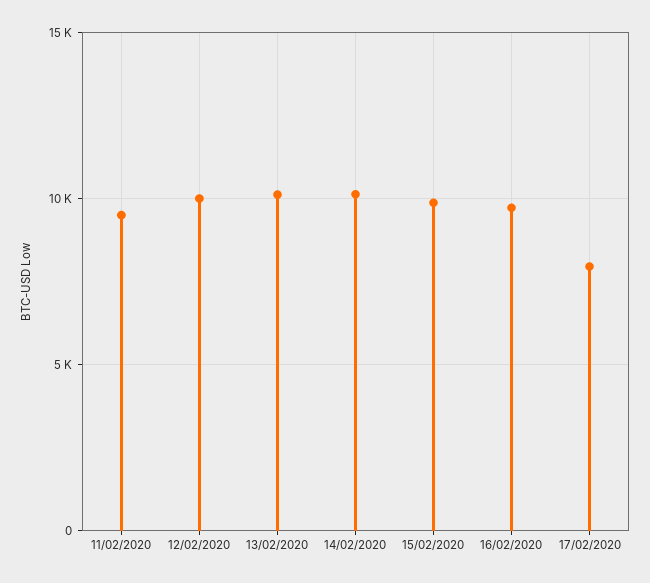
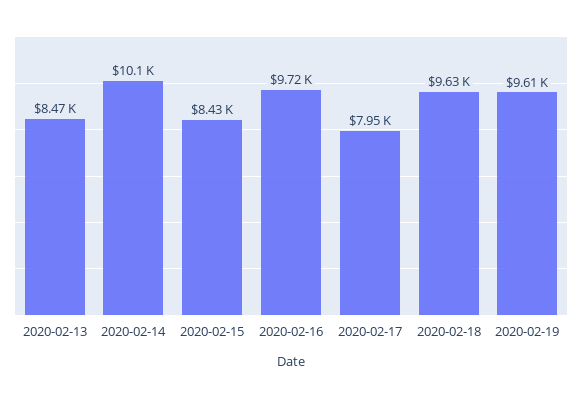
11/02/2020: 9500 -> none
12/02/2020: 10000 -> none
13/02/2020: 10000 -> 8470
15/02/2020: 10000 -> 8430
2020-02-18: none -> 9630
2020-02-19: none -> 9610

